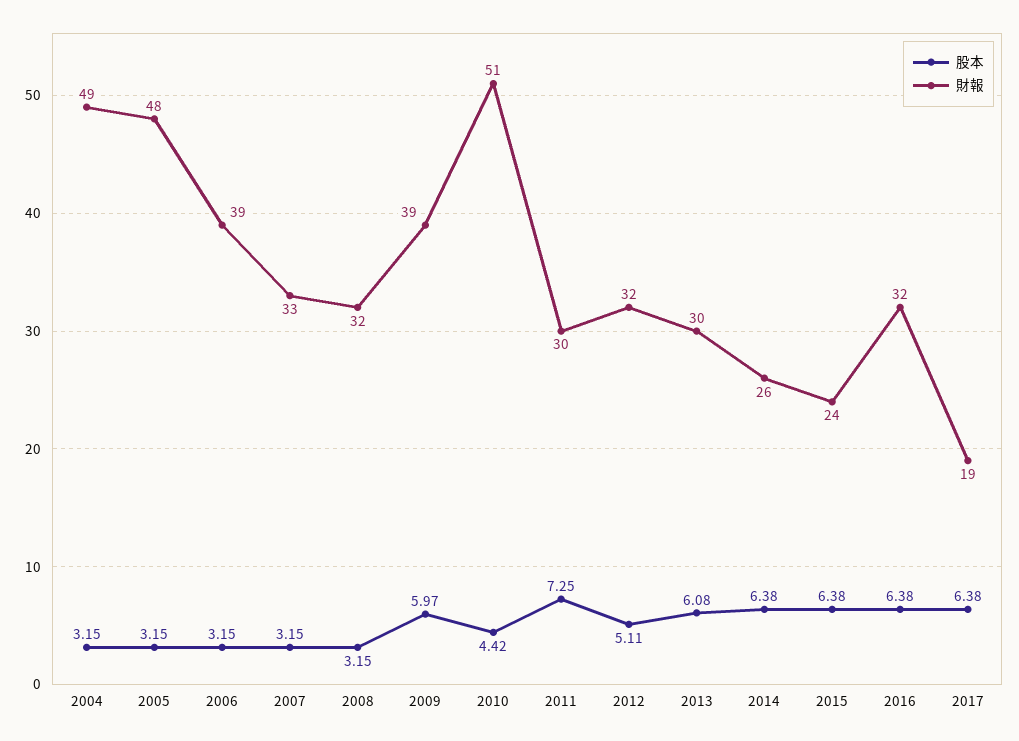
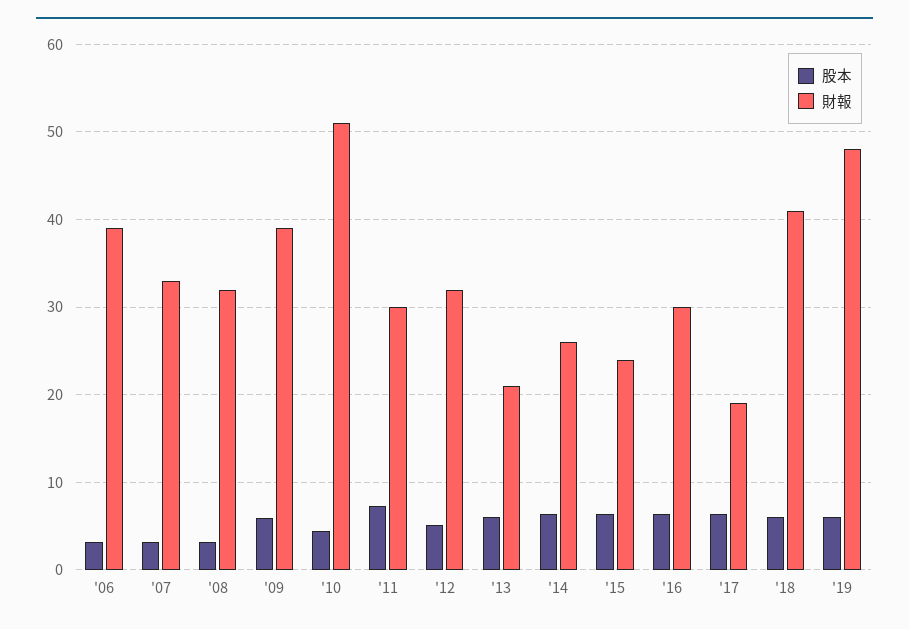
股本, 2004: 3.15 -> none
財報, 2004: 49 -> none
股本, 2005: 3.15 -> none
財報, 2005: 48 -> none
財報, 2013: 30 -> 21
財報, 2016: 32 -> 30
股本, '18: none -> 6
財報, '18: none -> 41
股本, '19: none -> 6
財報, '19: none -> 48

